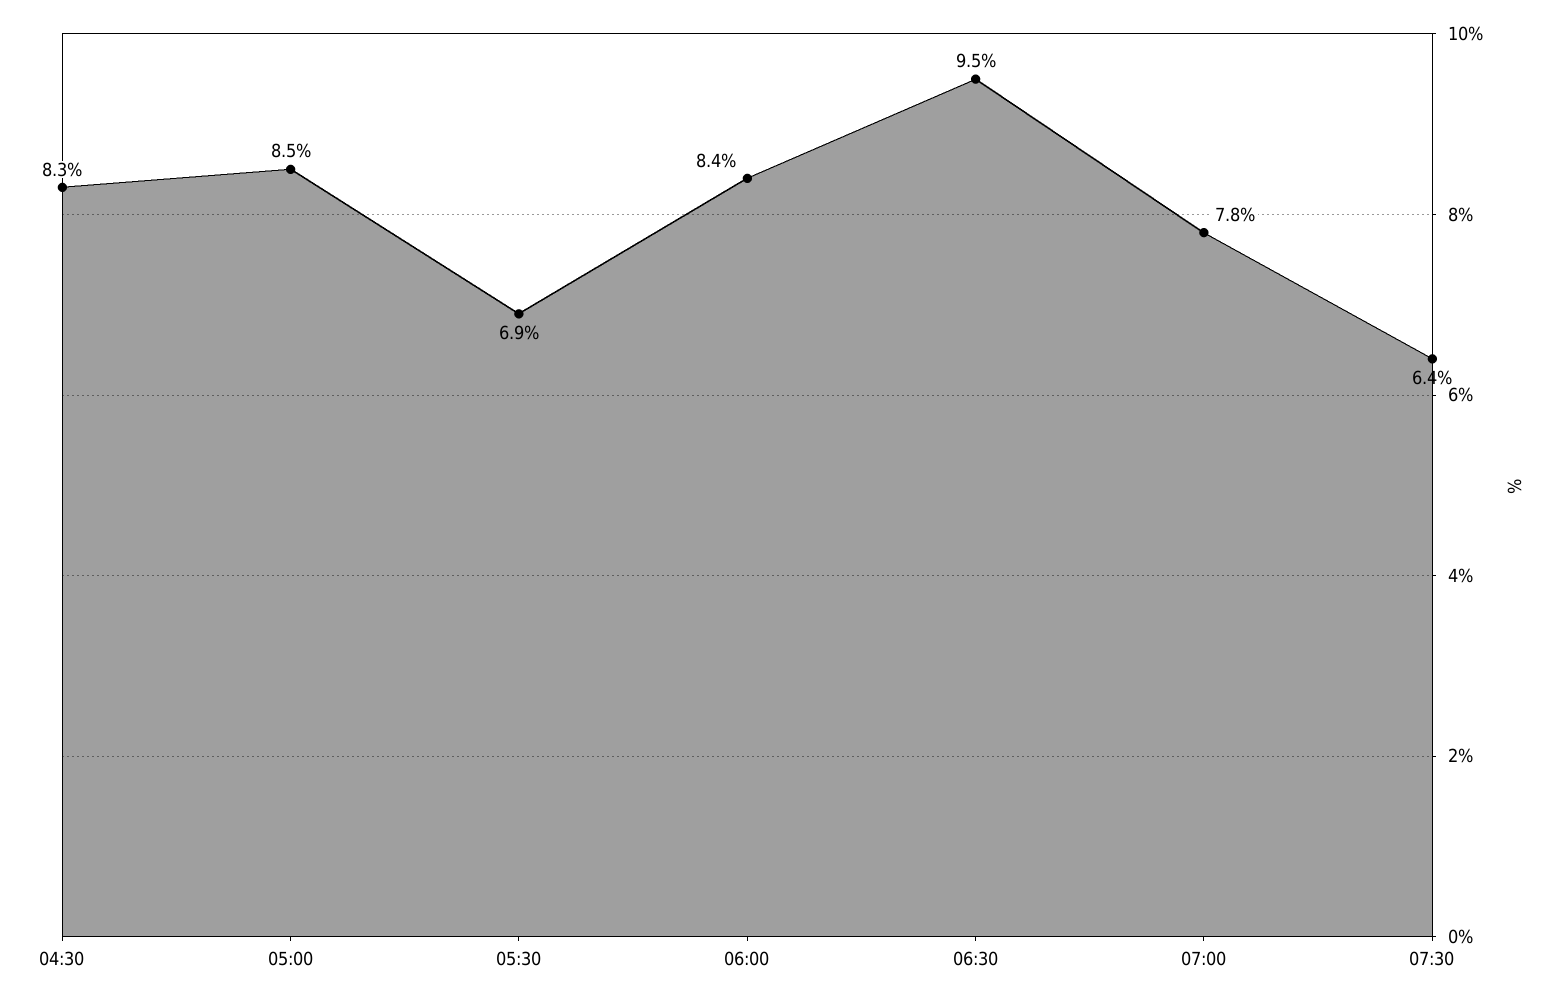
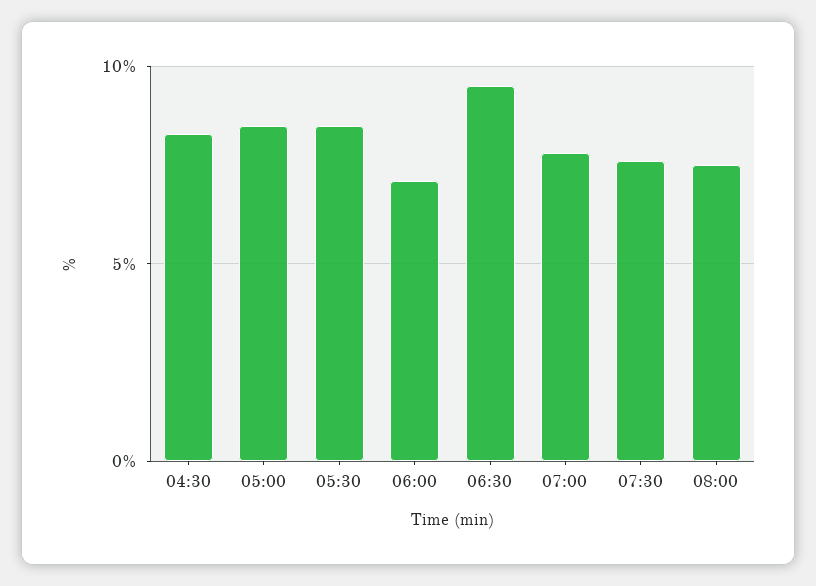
05:30: 6.9 -> 8.5
06:00: 8.4 -> 7
07:30: 6.4 -> 7.5
08:00: none -> 7.5

